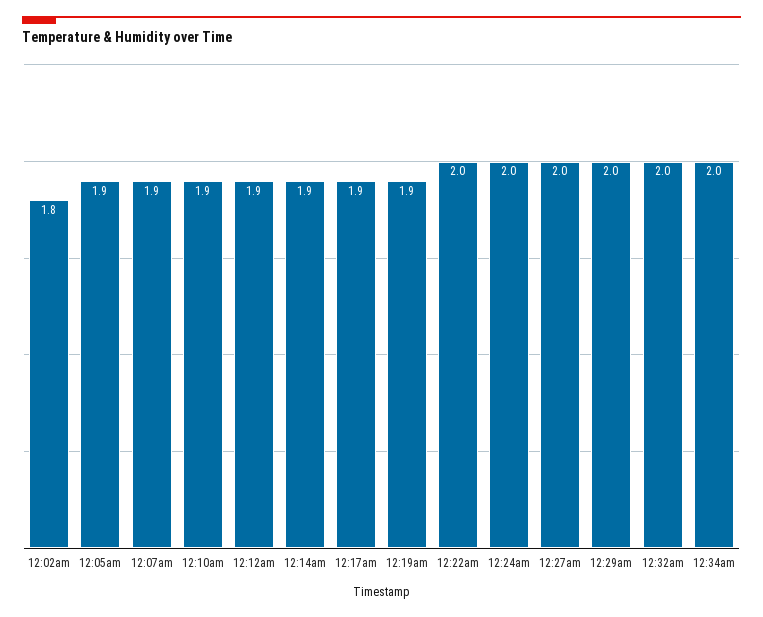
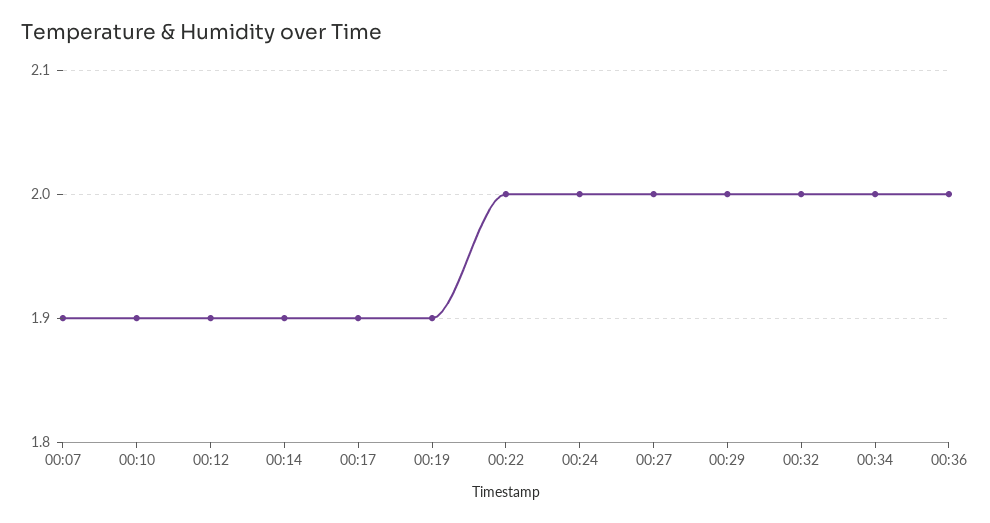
12:02am: 1.8 -> none
12:05am: 1.9 -> none
00:36: none -> 2

